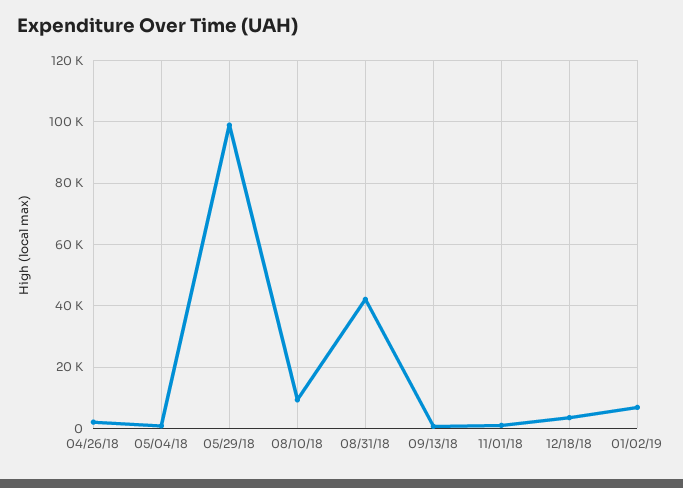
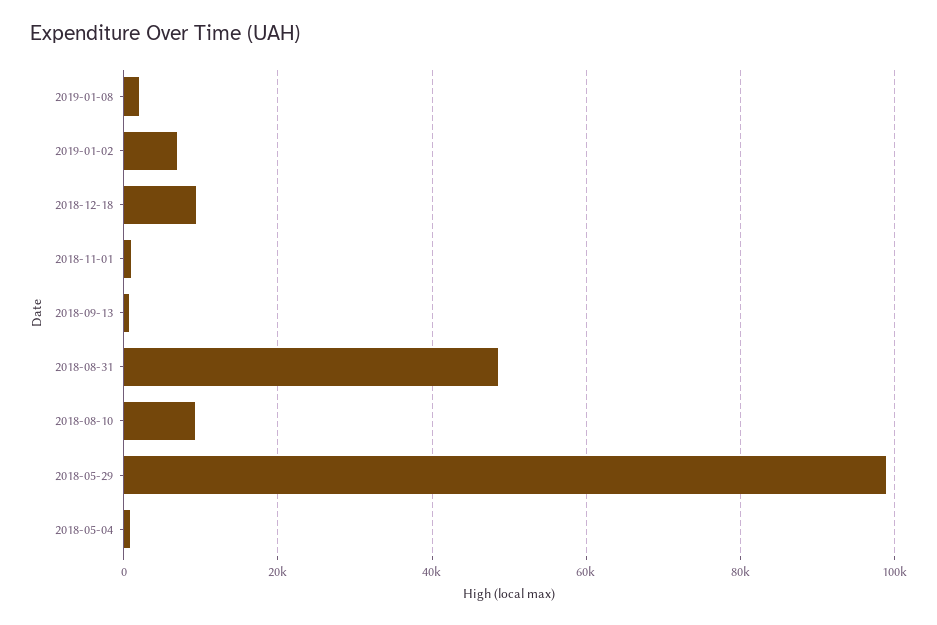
04/26/18: 2000 -> none
08/31/18: 42000 -> 48000
12/18/18: 4000 -> 10000
2019-01-08: none -> 2000

